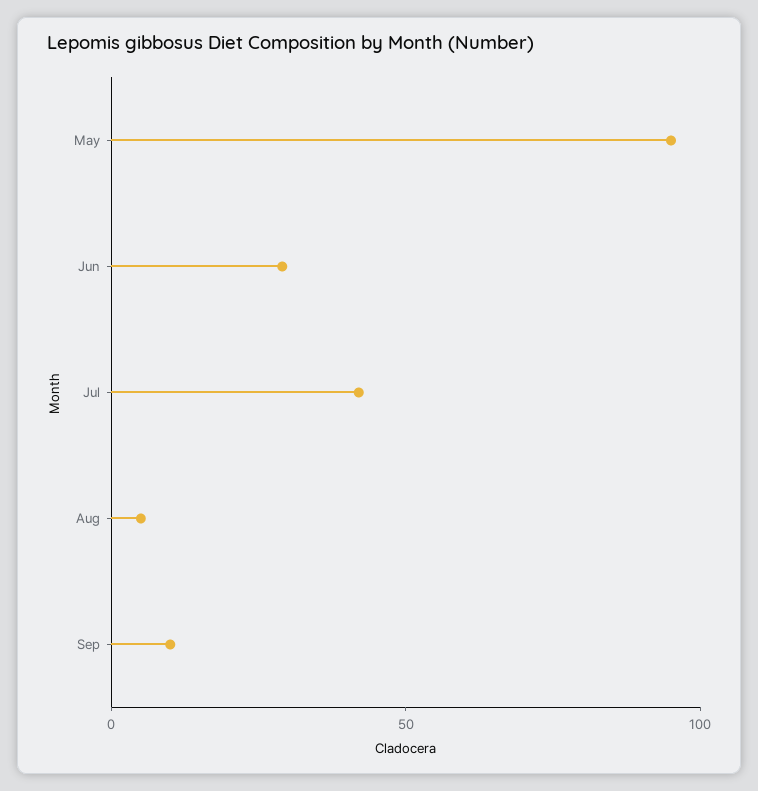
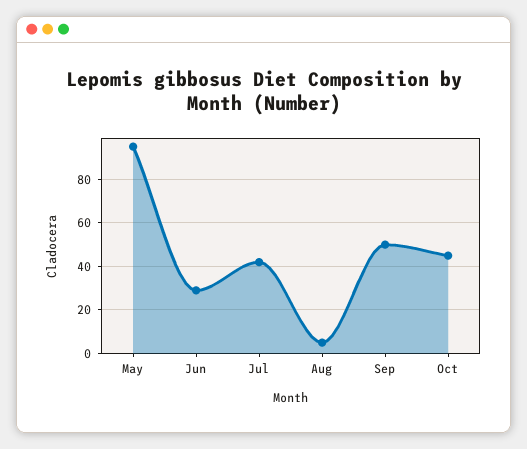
Sep: 10 -> 50
Oct: none -> 45

